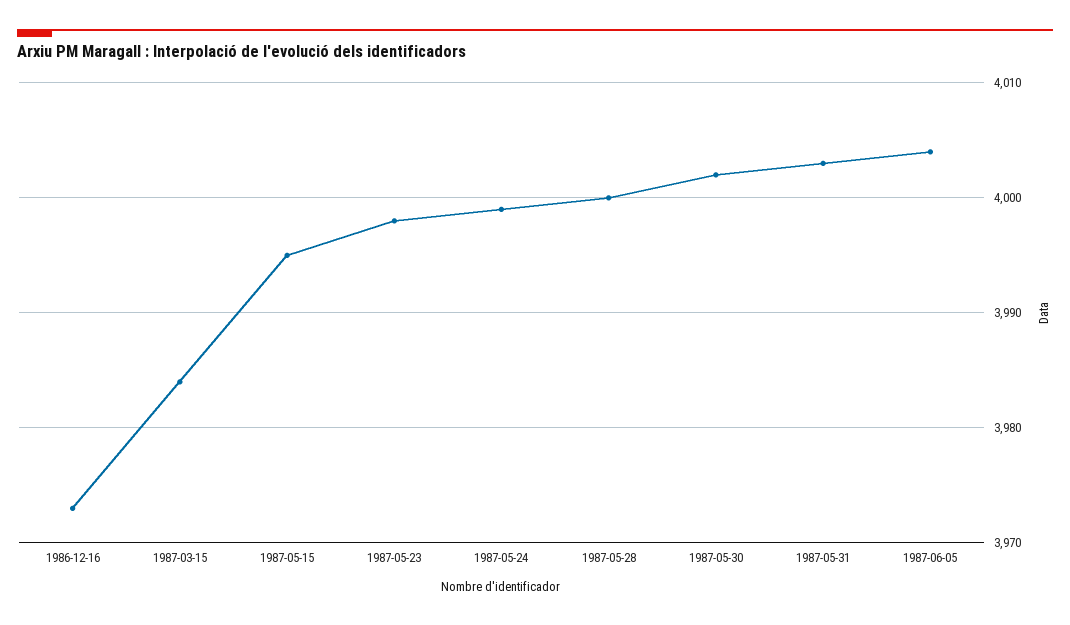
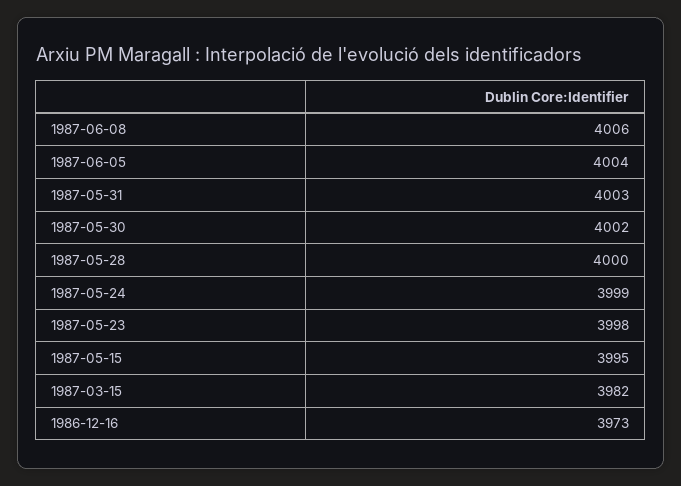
1987-03-15: 3984 -> 3982
1987-06-08: none -> 4006

